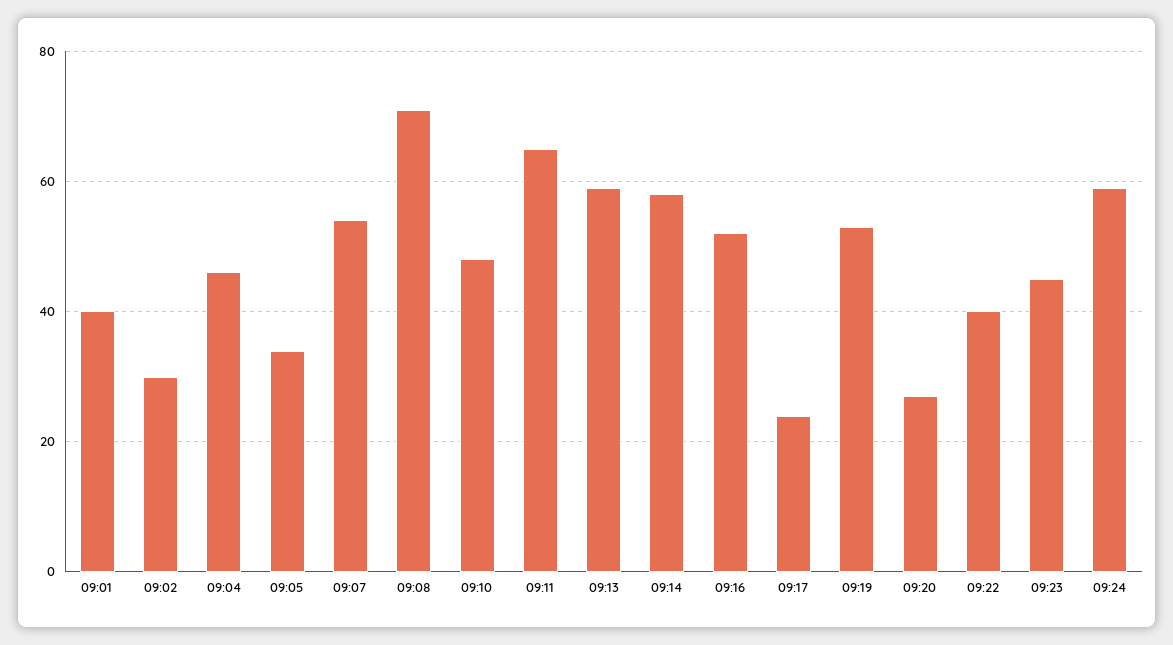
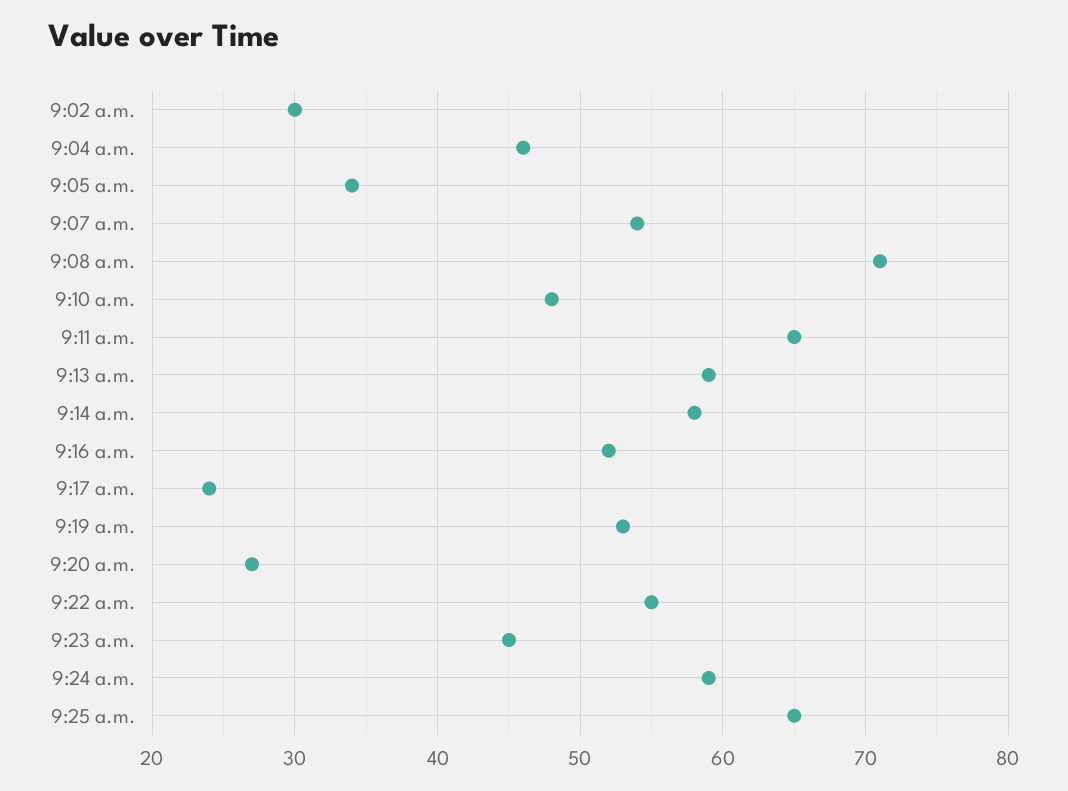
09:01: 40 -> none
09:22: 40 -> 55
9:25 a.m.: none -> 65

